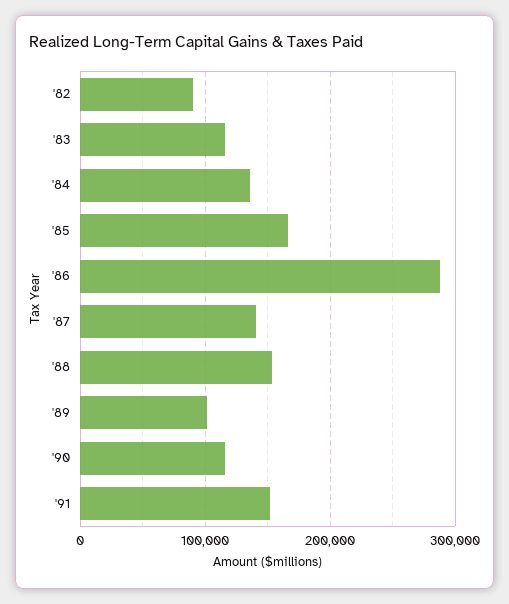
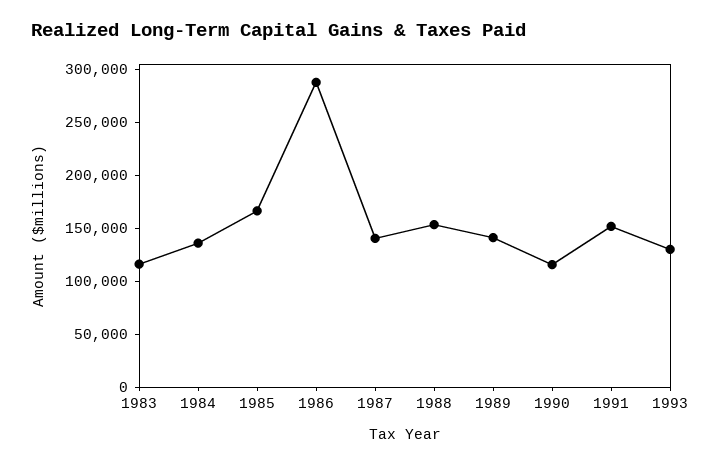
'82: 90000 -> none
'89: 100000 -> 140000
1993: none -> 130000

